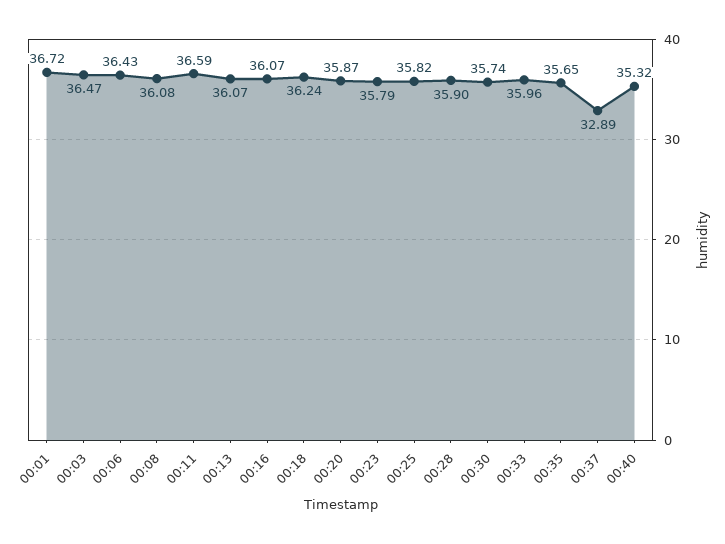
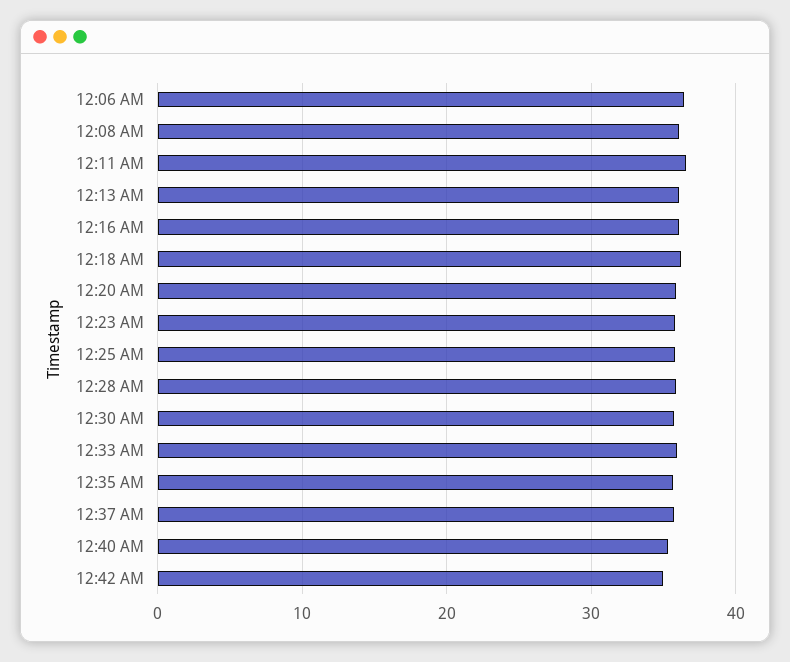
00:01: 36.72 -> none
00:03: 36.47 -> none
00:37: 32.89 -> 36
12:42 AM: none -> 35

